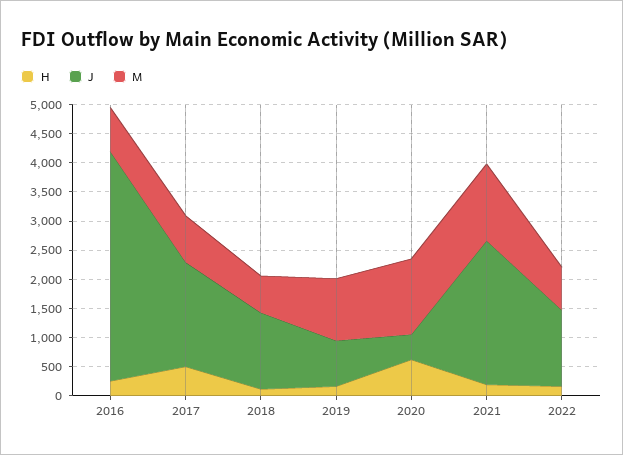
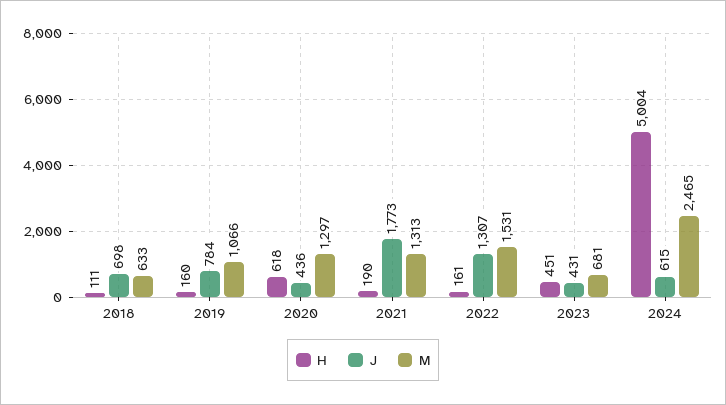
H, 2016: 250 -> none
J, 2016: 4000 -> none
M, 2016: 750 -> none
H, 2017: 500 -> none
J, 2017: 1750 -> none
M, 2017: 750 -> none
J, 2018: 1250 -> 698
J, 2021: 2500 -> 1773
M, 2022: 750 -> 1531
H, 2023: none -> 451
J, 2023: none -> 431
M, 2023: none -> 681
H, 2024: none -> 5004
J, 2024: none -> 615
M, 2024: none -> 2465

